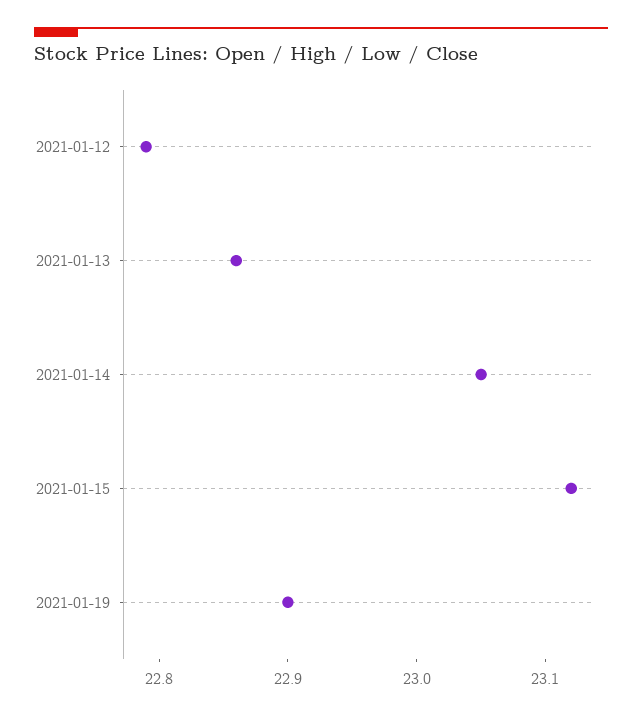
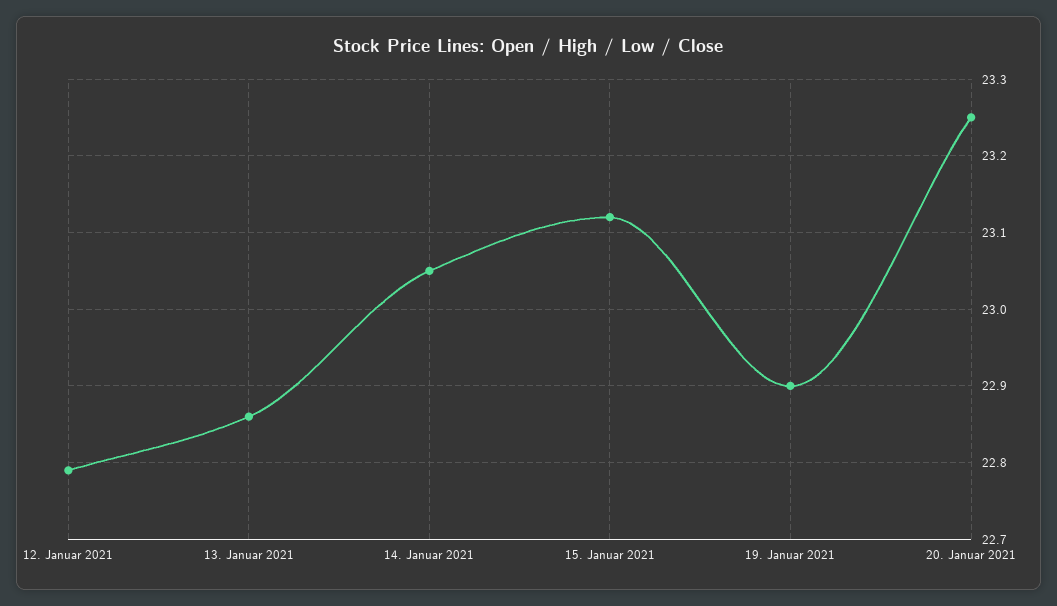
20. Januar 2021: none -> 23.25

